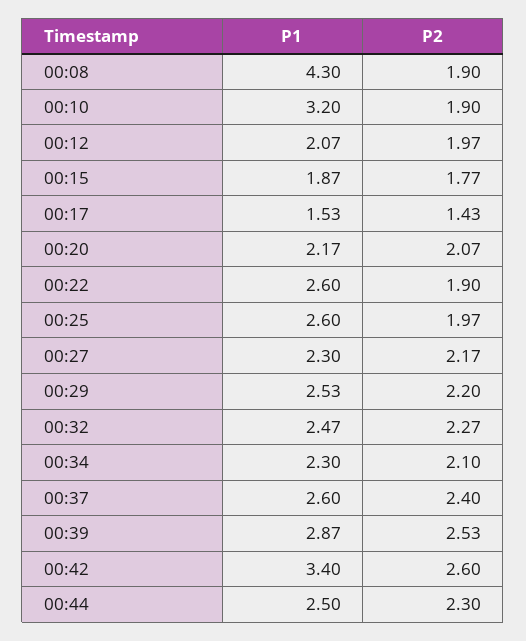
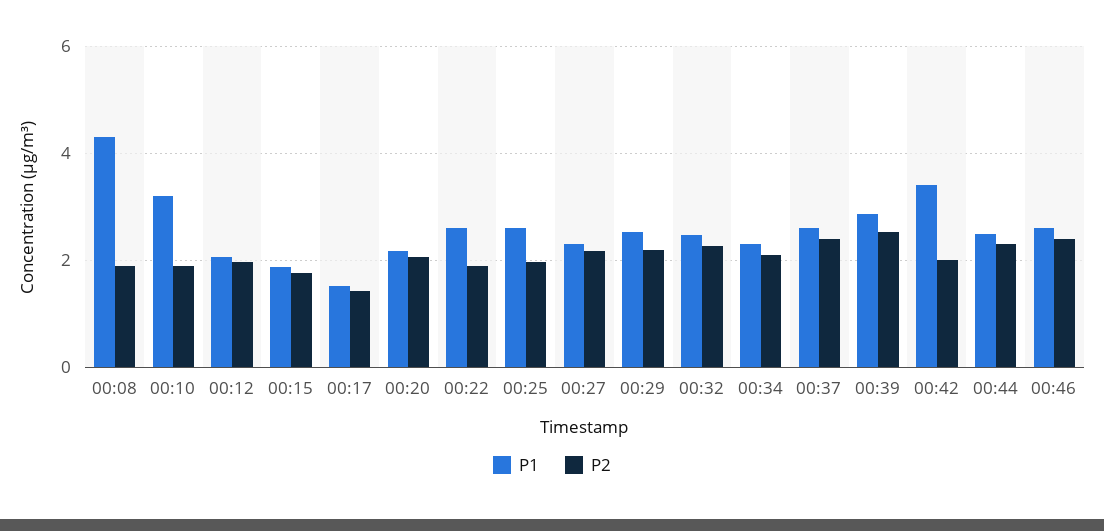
P2, 00:42: 2.6 -> 2
P1, 00:46: none -> 2.6
P2, 00:46: none -> 2.4

